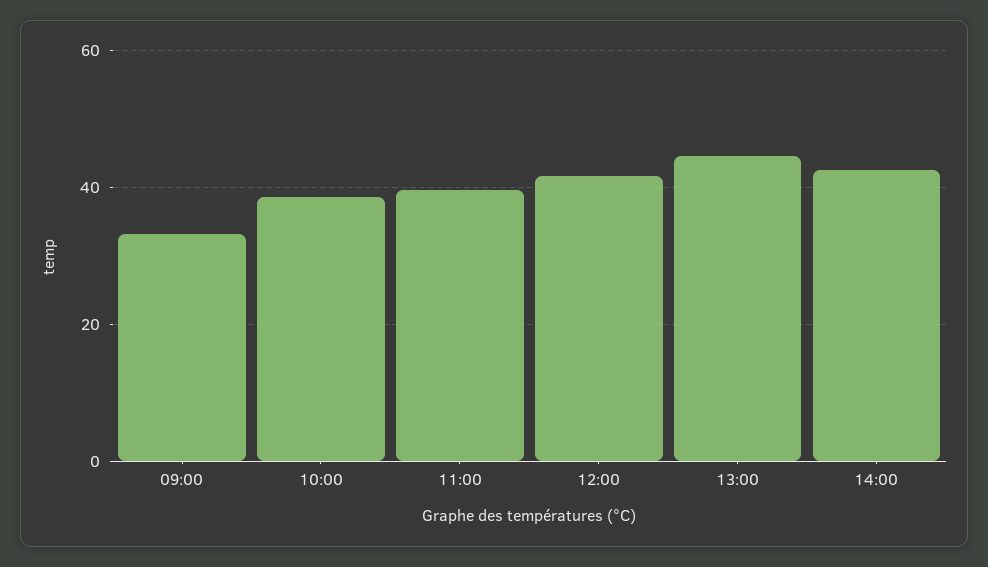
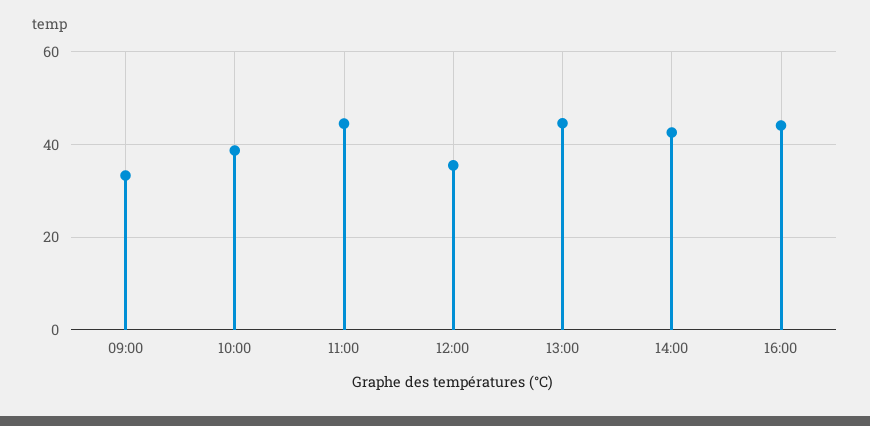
11:00: 40 -> 44
12:00: 42 -> 36
16:00: none -> 44

